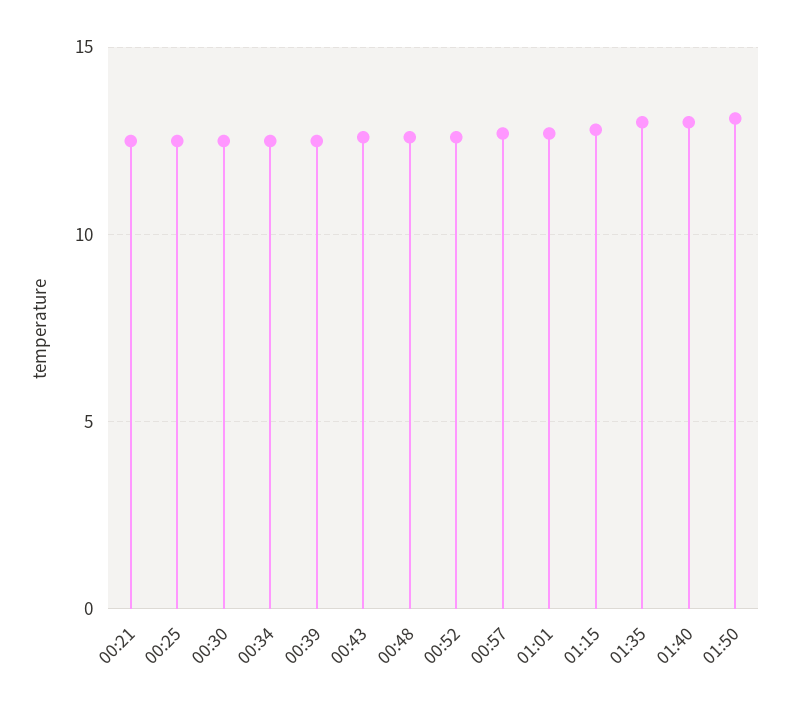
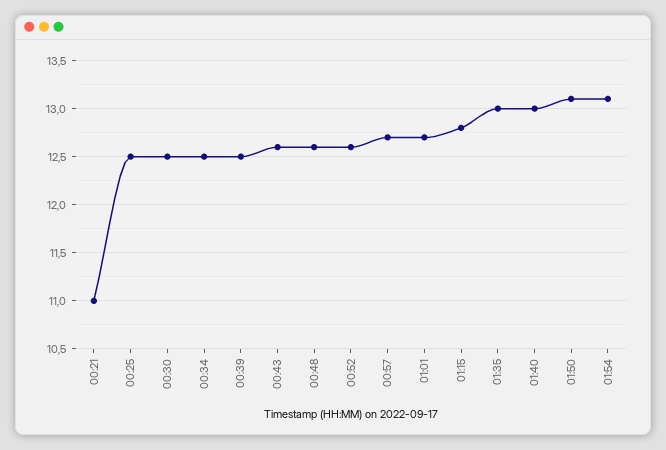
00:21: 12.5 -> 11
01:54: none -> 13.1

